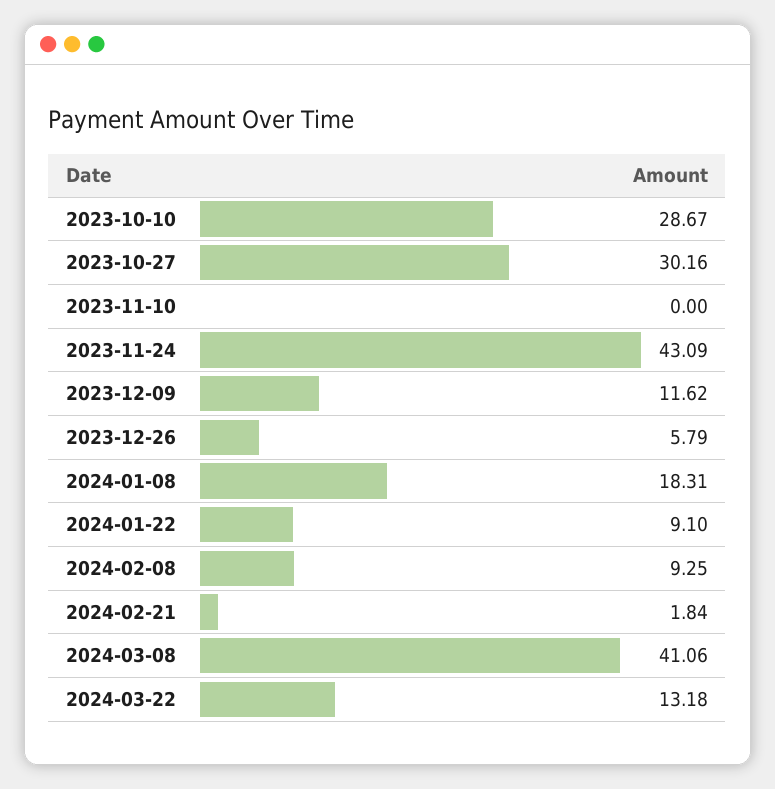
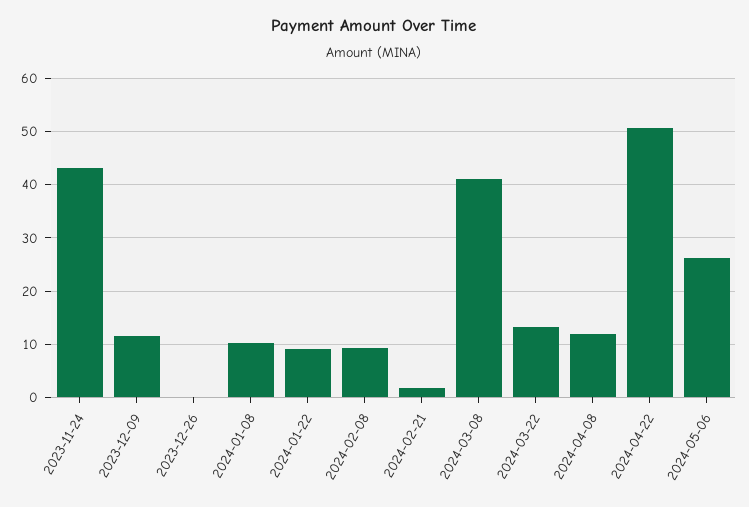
2023-10-10: 28.67 -> none
2023-10-27: 30.16 -> none
2023-11-10: 0 -> none
2023-12-26: 5.79 -> 0
2024-01-08: 18.31 -> 10
2024-04-08: none -> 12
2024-04-22: none -> 50
2024-05-06: none -> 26

